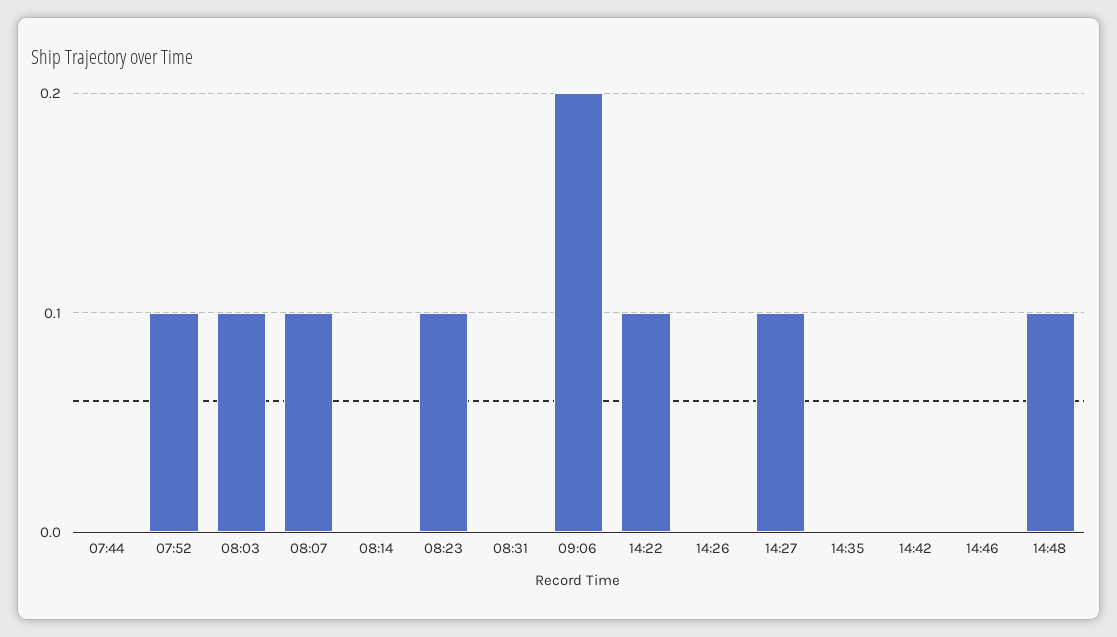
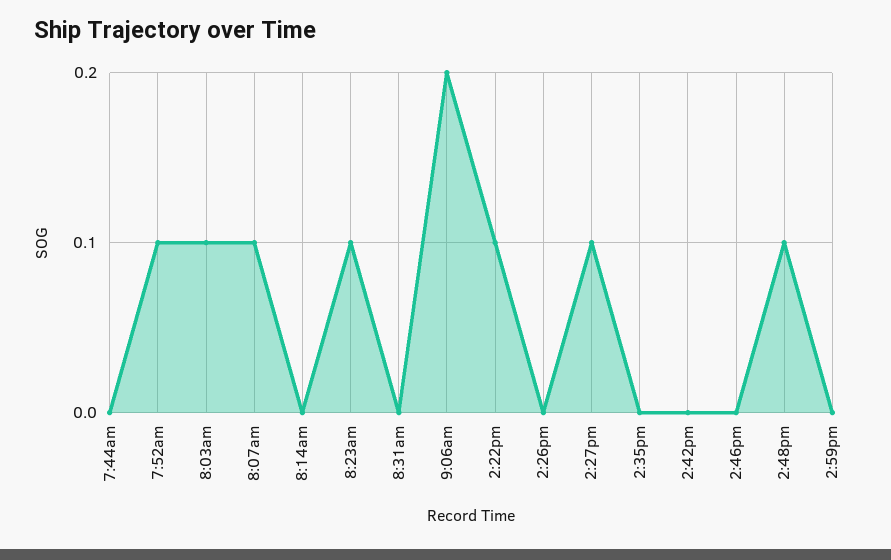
2:59pm: none -> 0

